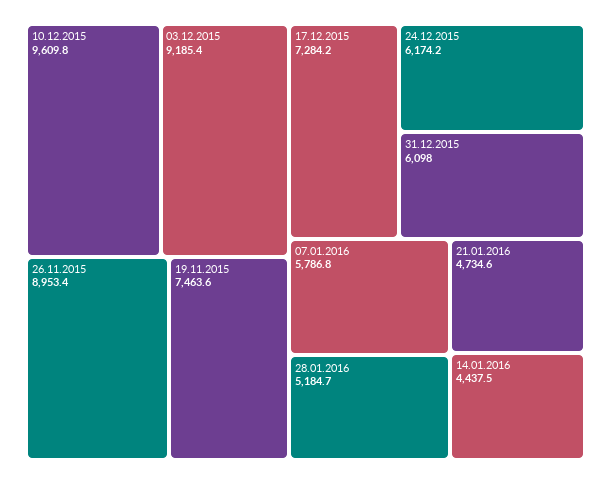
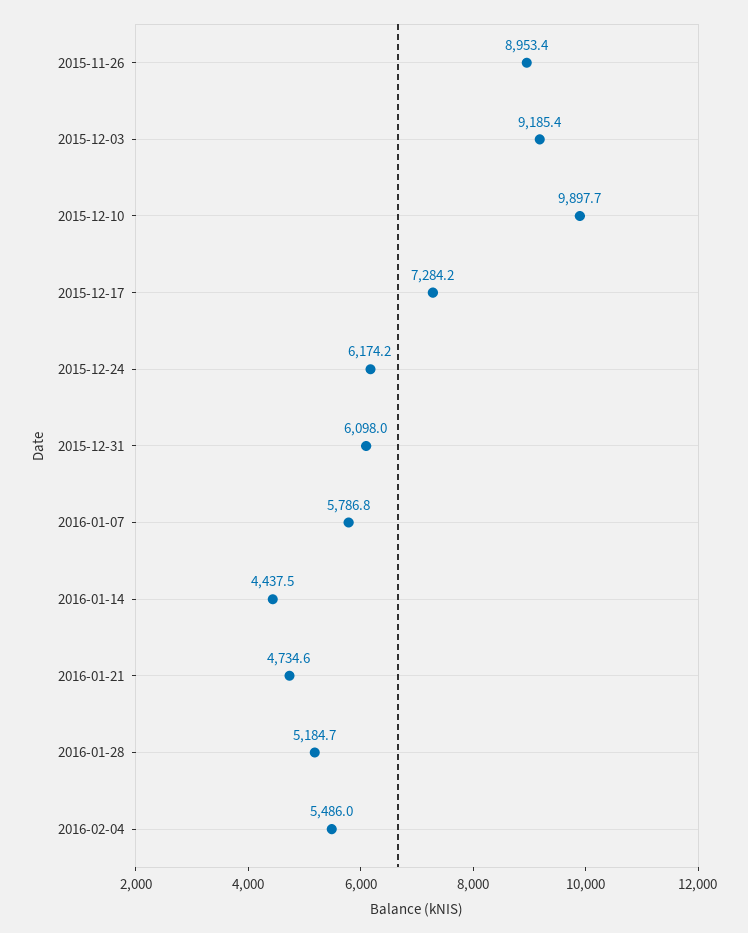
10.12.2015: 9609.8 -> 9897.7
19.11.2015: 7463.6 -> none
2016-02-04: none -> 5486

